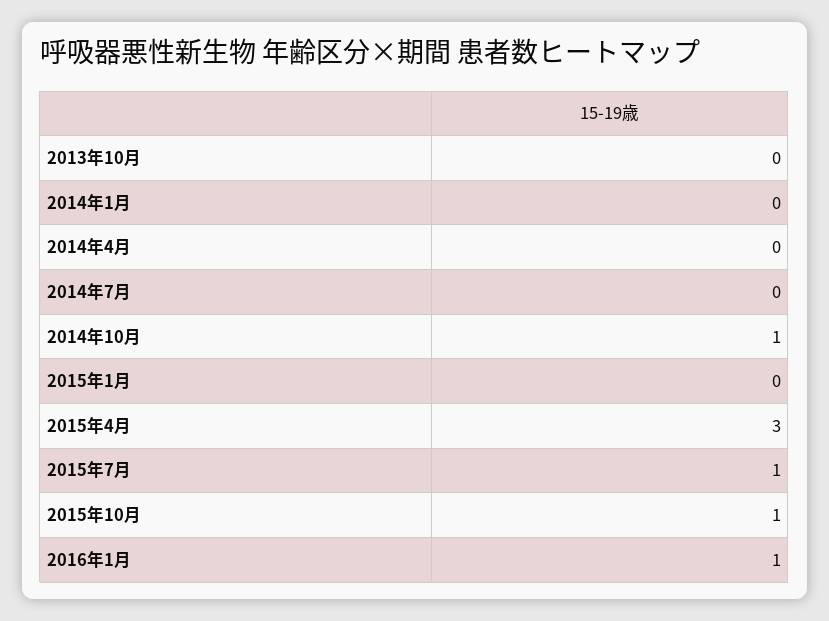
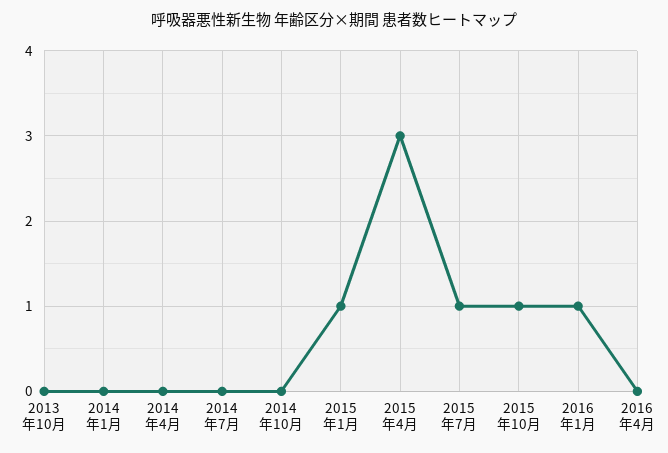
2014年10月: 1 -> 0
2015年1月: 0 -> 1
2016年4月: none -> 0

